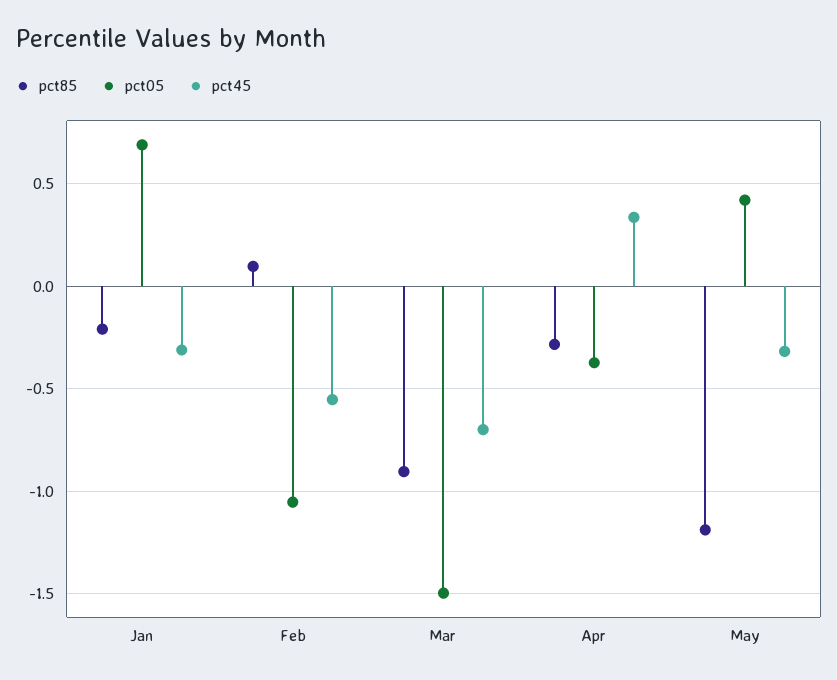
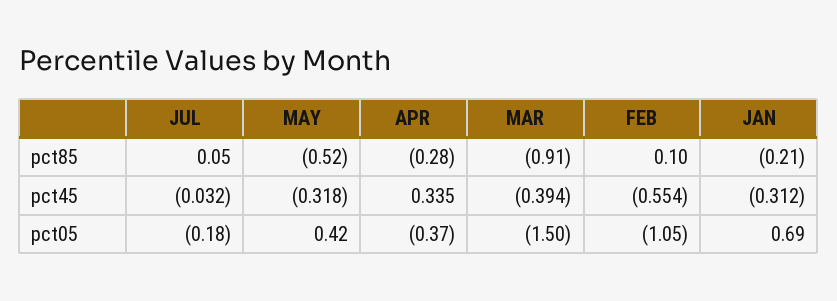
pct45, Mar: -0.7 -> -0.394
pct85, May: -1.2 -> -0.52
pct85, JUL: none -> 0.05
pct45, JUL: none -> -0.032
pct05, JUL: none -> -0.18

